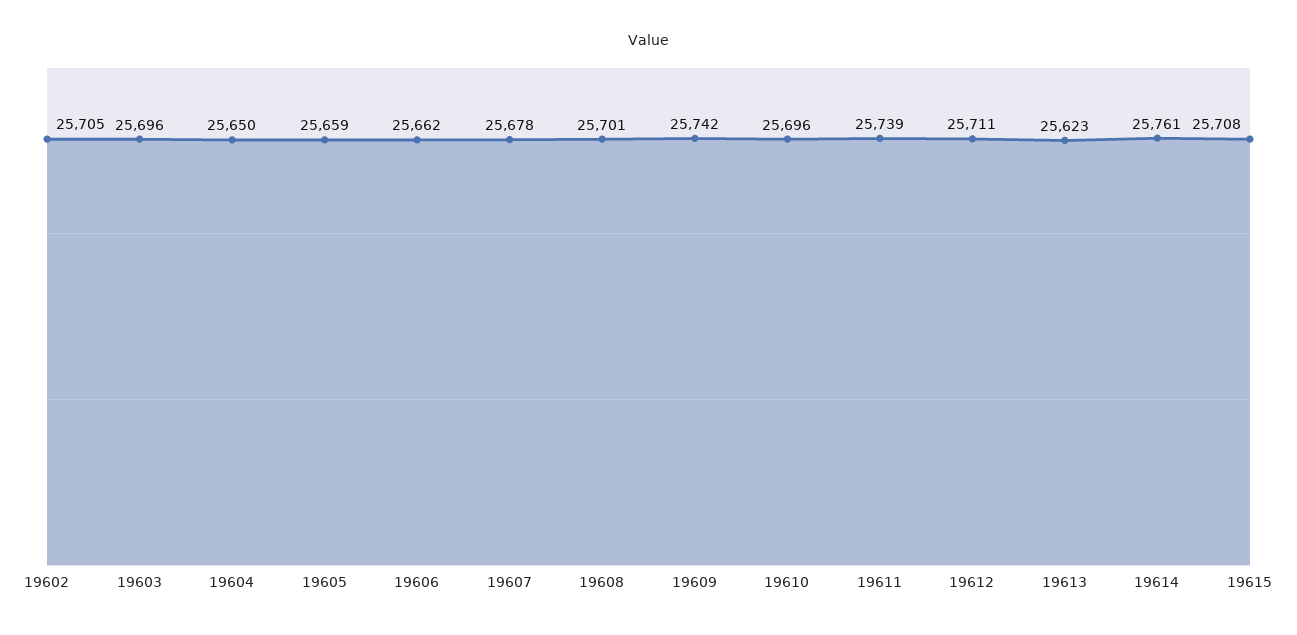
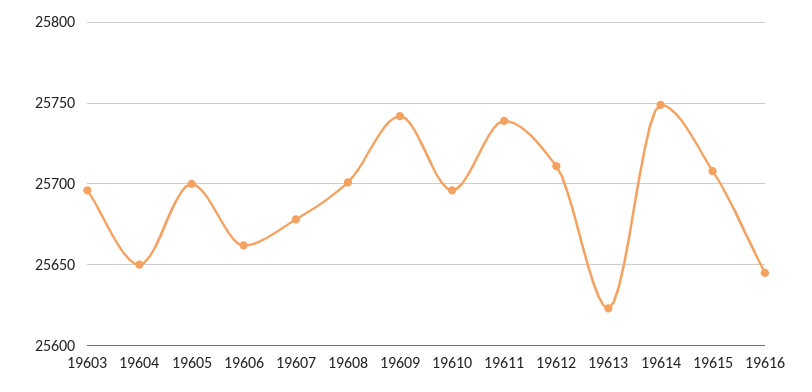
19602: 25705 -> none
19605: 25659 -> 25700
19614: 25761 -> 25750
19616: none -> 25645

